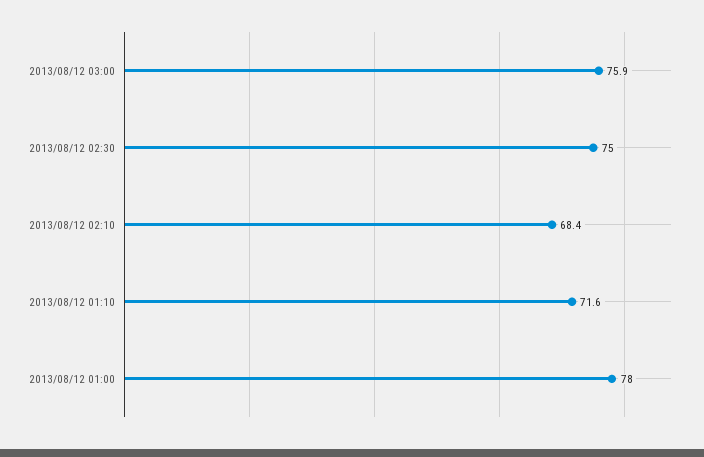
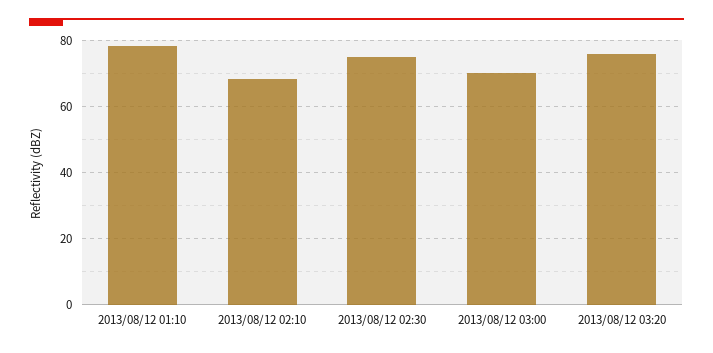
2013/08/12 03:00: 75.9 -> 70
2013/08/12 01:10: 71.6 -> 78
2013/08/12 01:00: 78 -> none
2013/08/12 03:20: none -> 76

